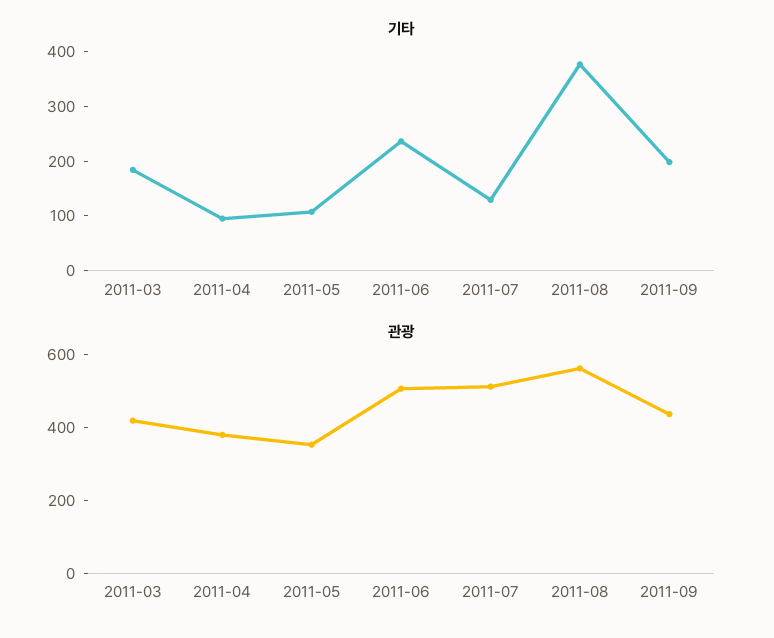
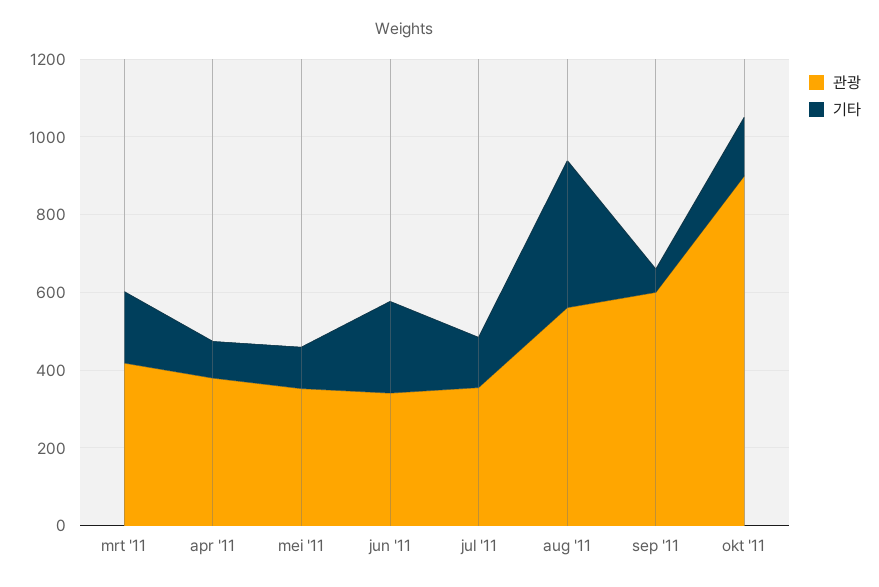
기타, 2011-09: 200 -> 50
관광, 2011-06: 500 -> 350
관광, 2011-07: 500 -> 350
관광, 2011-09: 450 -> 600
관광, okt '11: none -> 900
기타, okt '11: none -> 150

